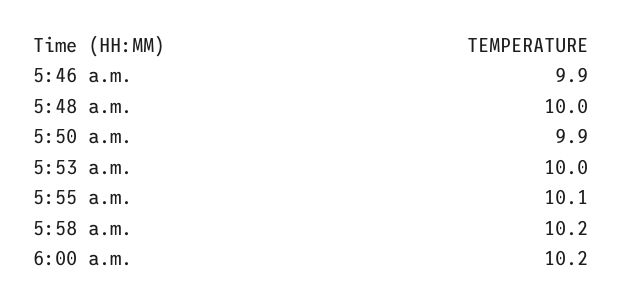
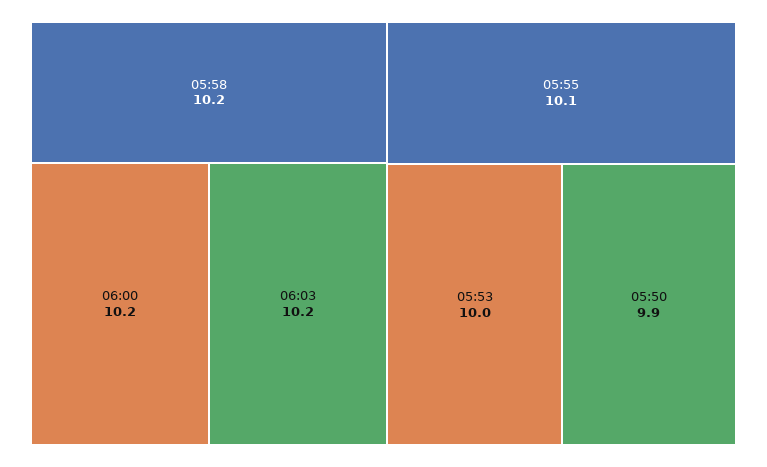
5:46 a.m.: 9.9 -> none
5:48 a.m.: 10 -> none
06:03: none -> 10.2

